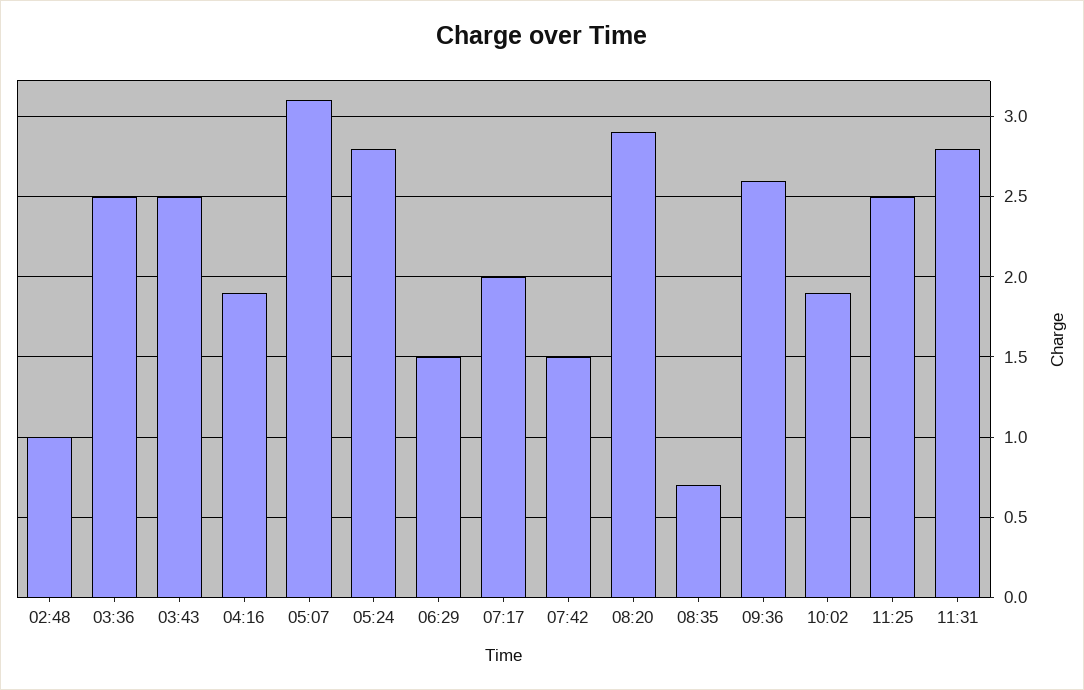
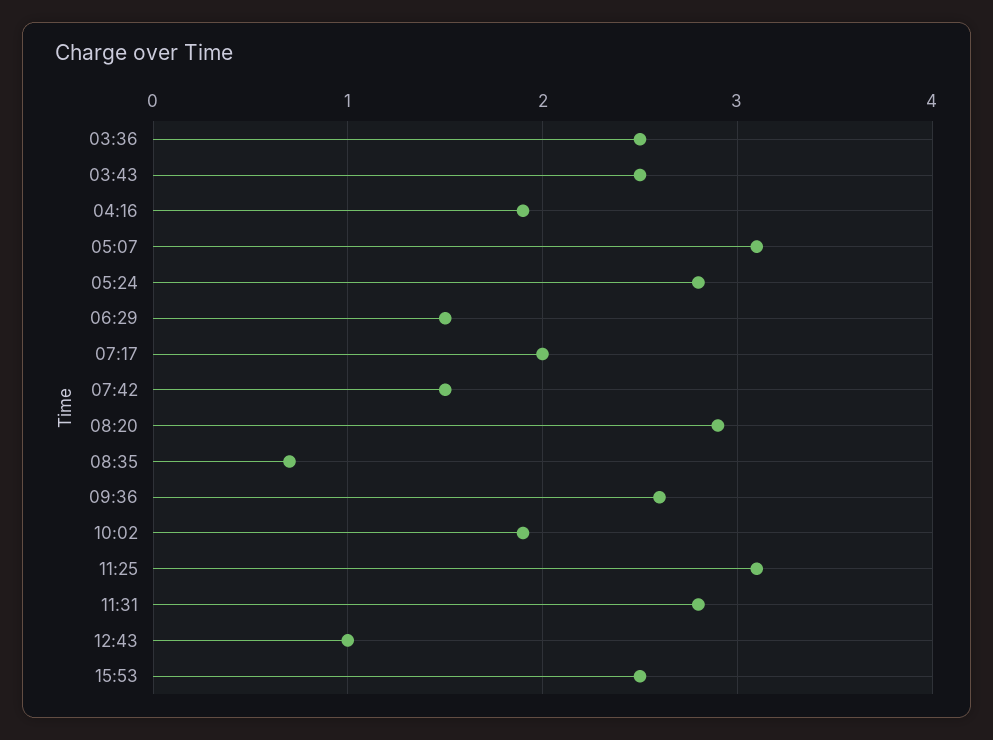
02:48: 1 -> none
11:25: 2.5 -> 3.1
12:43: none -> 1
15:53: none -> 2.5

